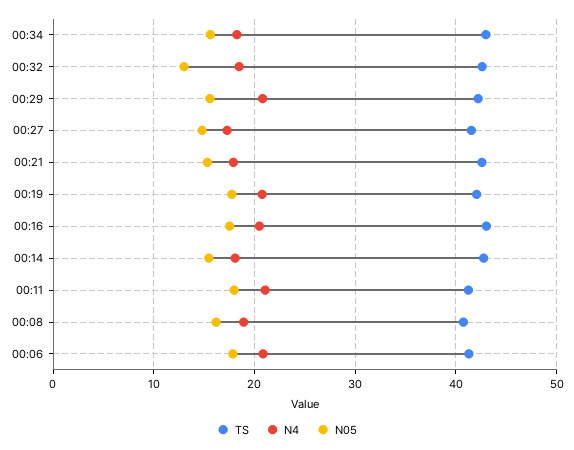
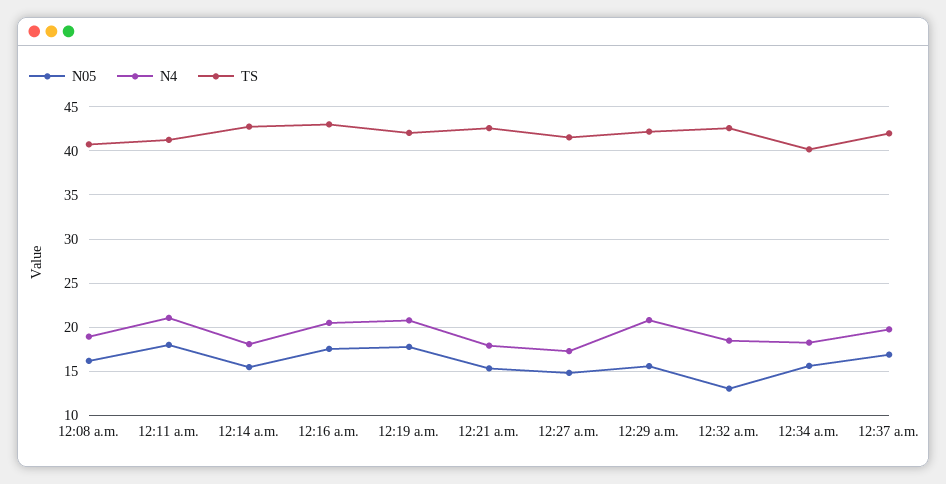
TS, 00:34: 43 -> 40
TS, 00:06: 41 -> none
N4, 00:06: 21 -> none
N05, 00:06: 18 -> none
N05, 12:37 a.m.: none -> 17
N4, 12:37 a.m.: none -> 20
TS, 12:37 a.m.: none -> 42

